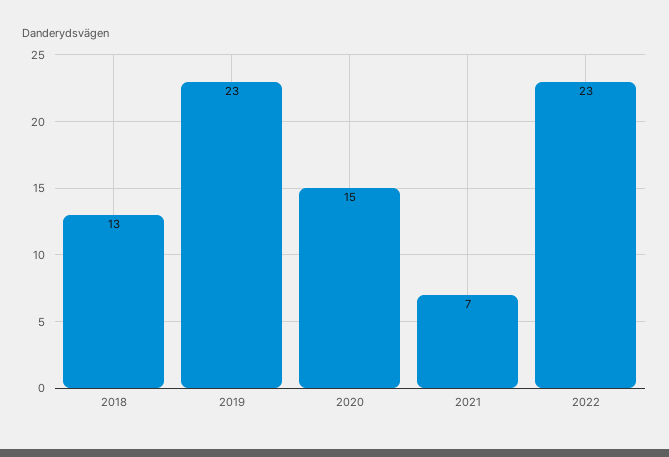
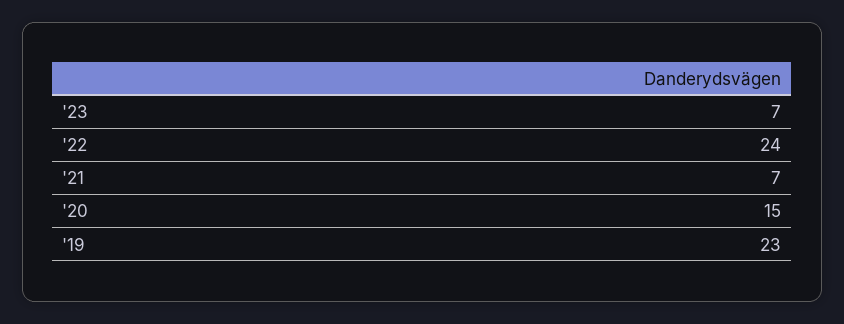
2018: 13 -> none
2022: 23 -> 24
'23: none -> 7

